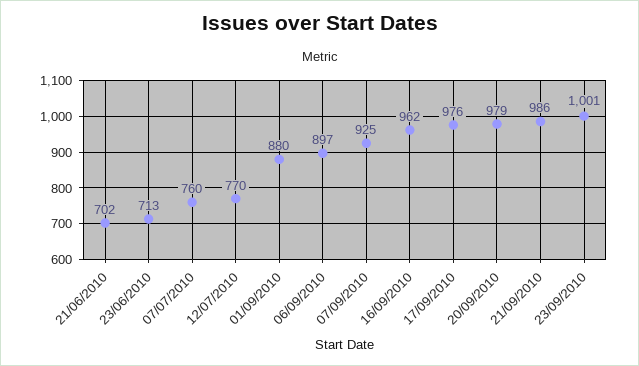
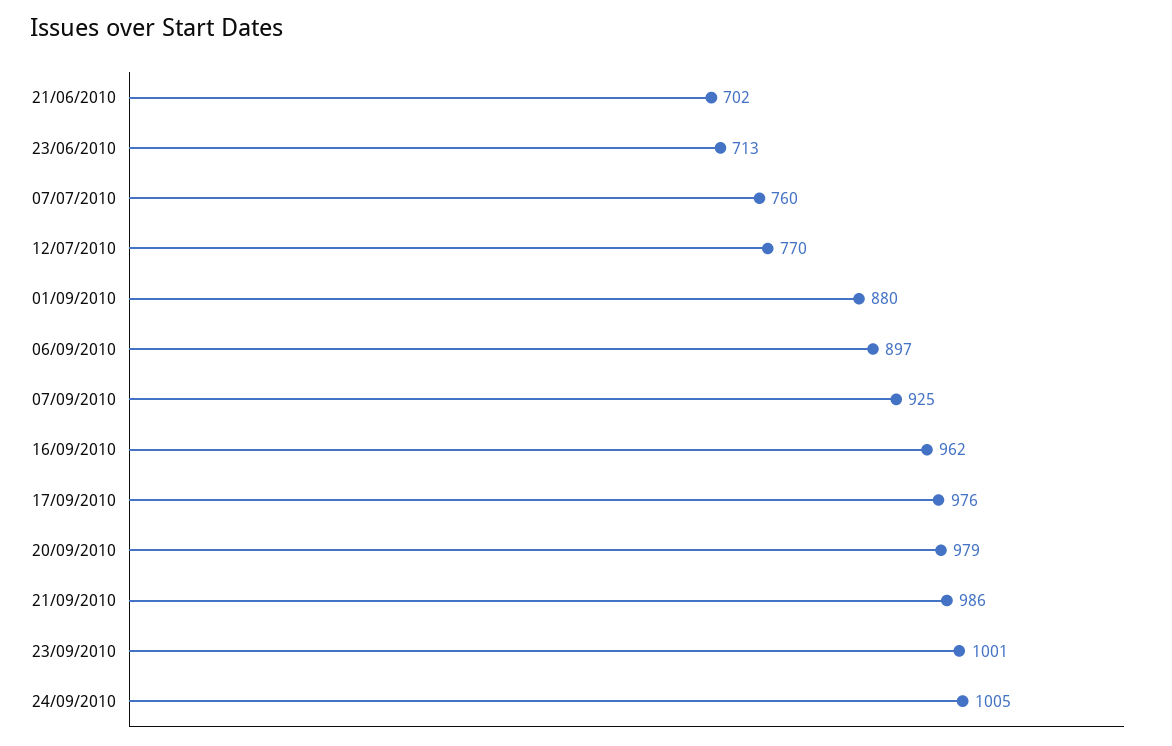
24/09/2010: none -> 1005

